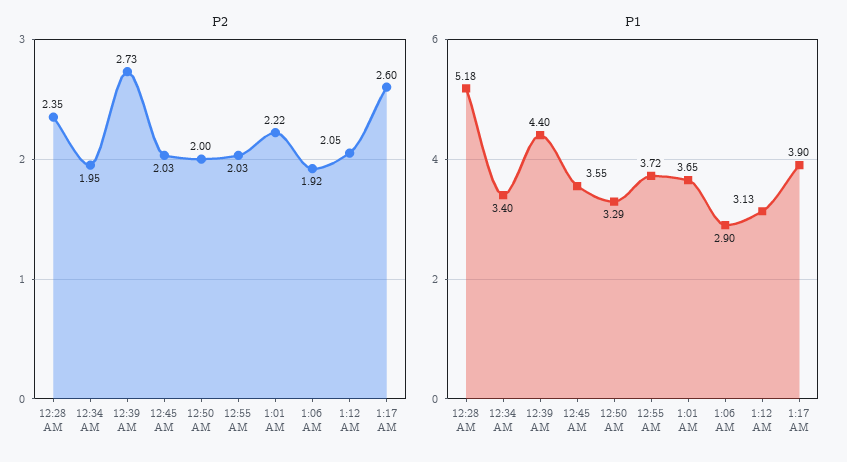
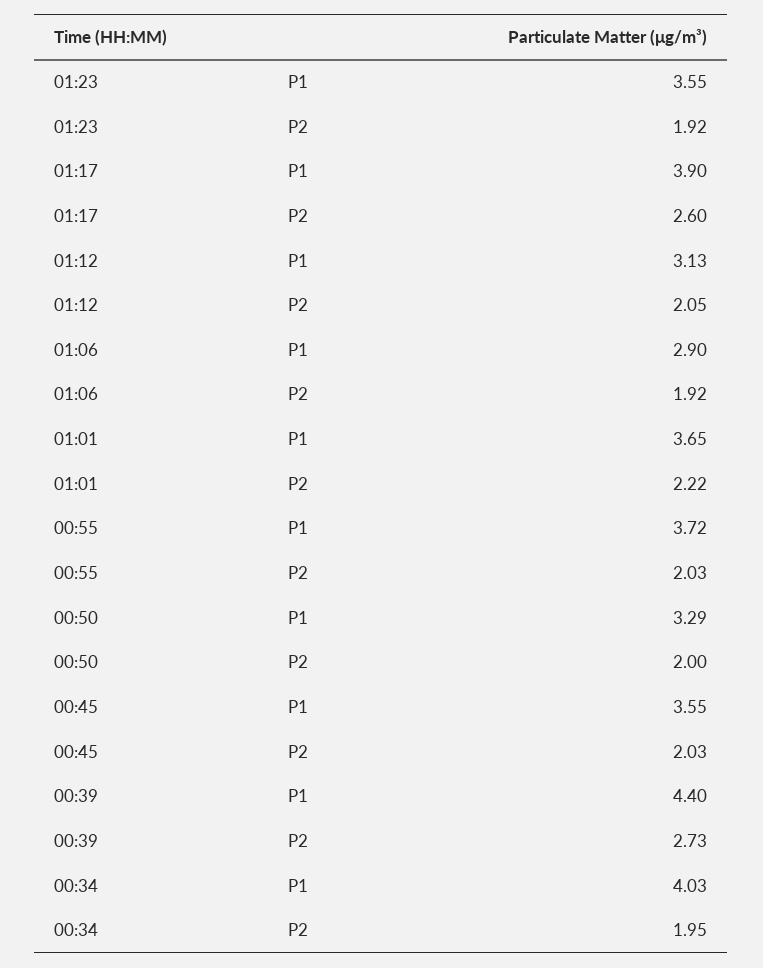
P2, 12:28 AM: 2.35 -> none
P1, 12:28 AM: 5.18 -> none
P1, 12:34 AM: 3.4 -> 4.03
P1, 01:23: none -> 3.55
P2, 01:23: none -> 1.92

